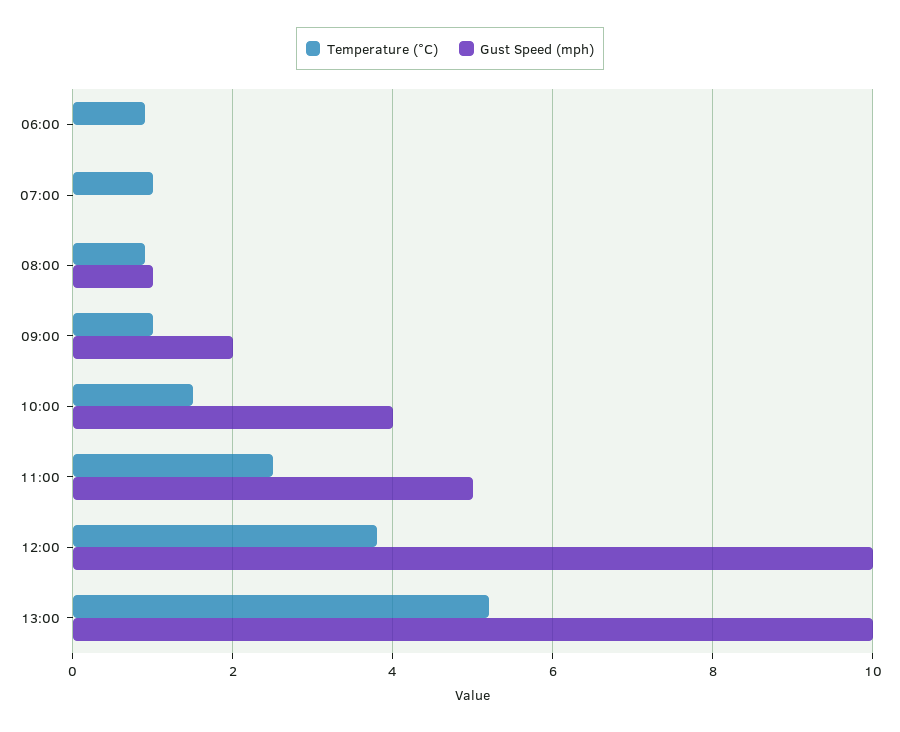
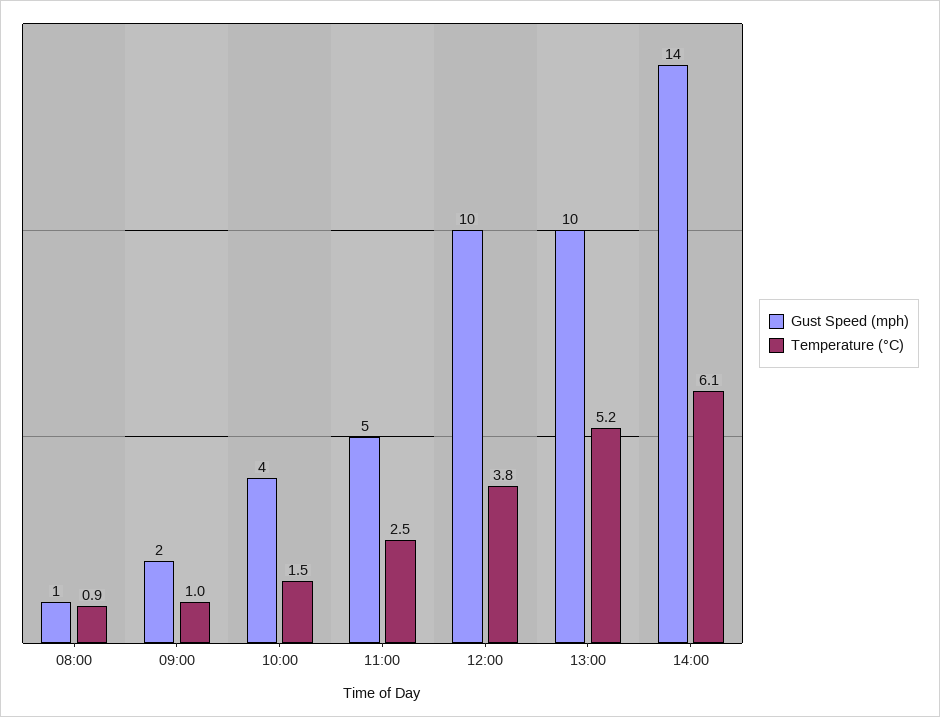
Temperature (°C), 06:00: 1 -> none
Gust Speed (mph), 06:00: 0 -> none
Temperature (°C), 07:00: 1 -> none
Gust Speed (mph), 07:00: 0 -> none
Gust Speed (mph), 14:00: none -> 14
Temperature (°C), 14:00: none -> 6.1

